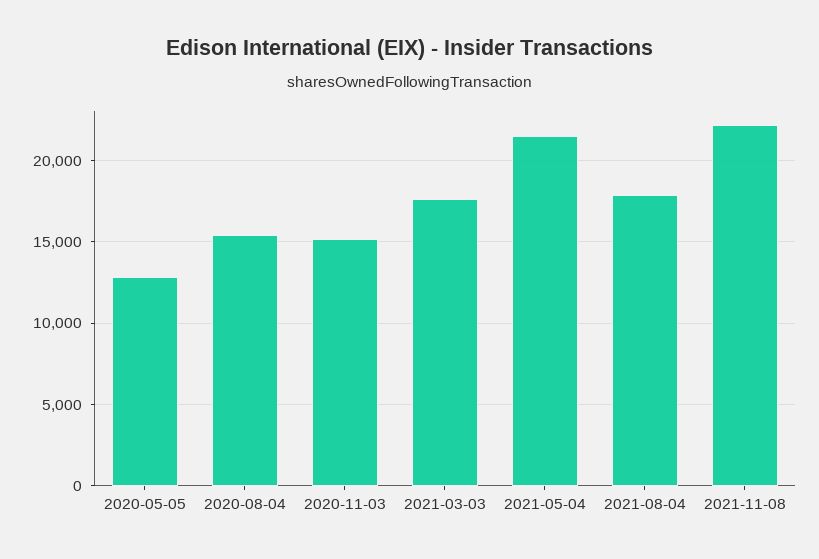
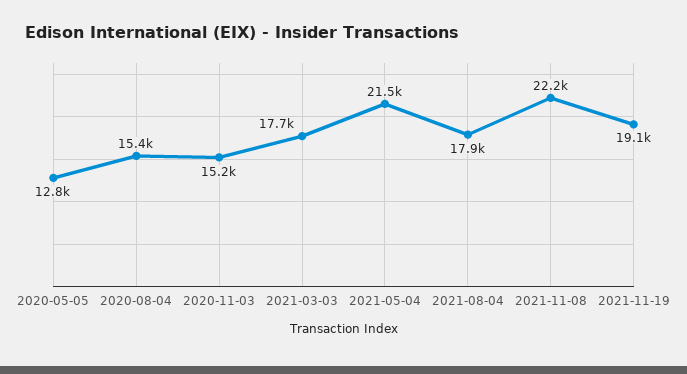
2021-11-19: none -> 19100

